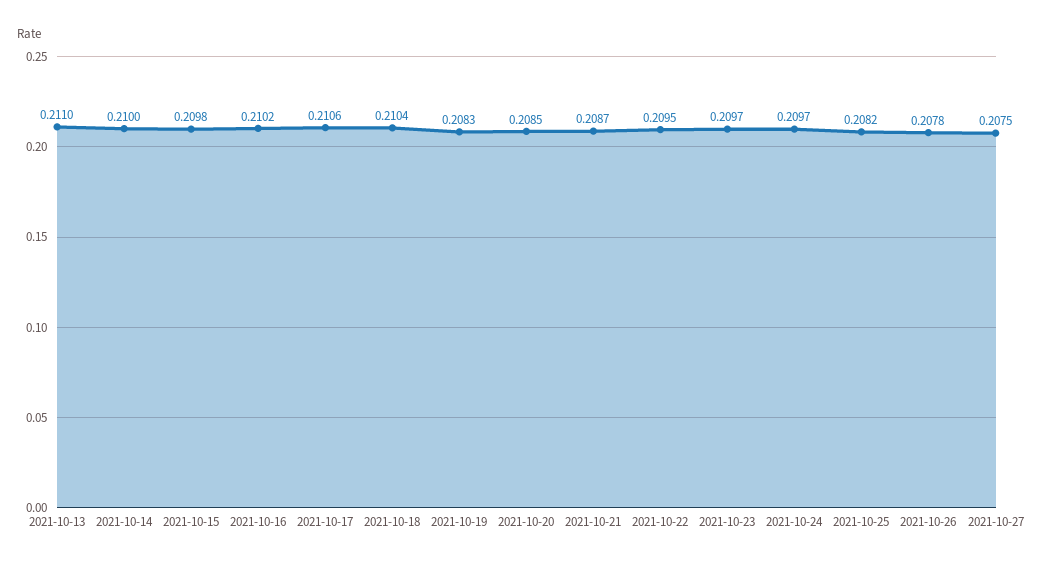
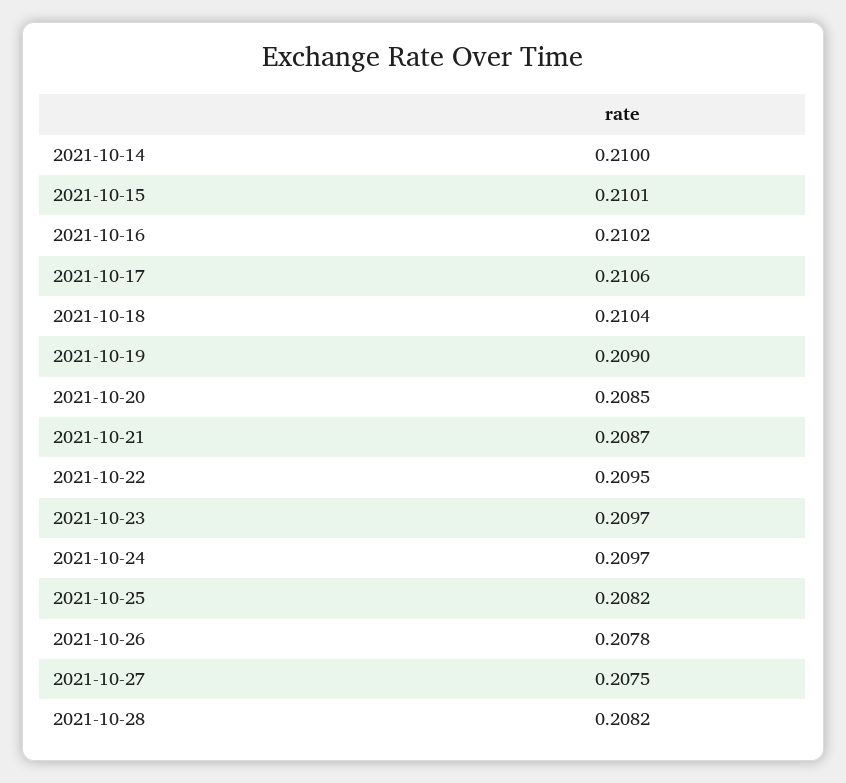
2021-10-13: 0.211 -> none
2021-10-15: 0.2098 -> 0.2101
2021-10-19: 0.2083 -> 0.209
2021-10-28: none -> 0.2082

